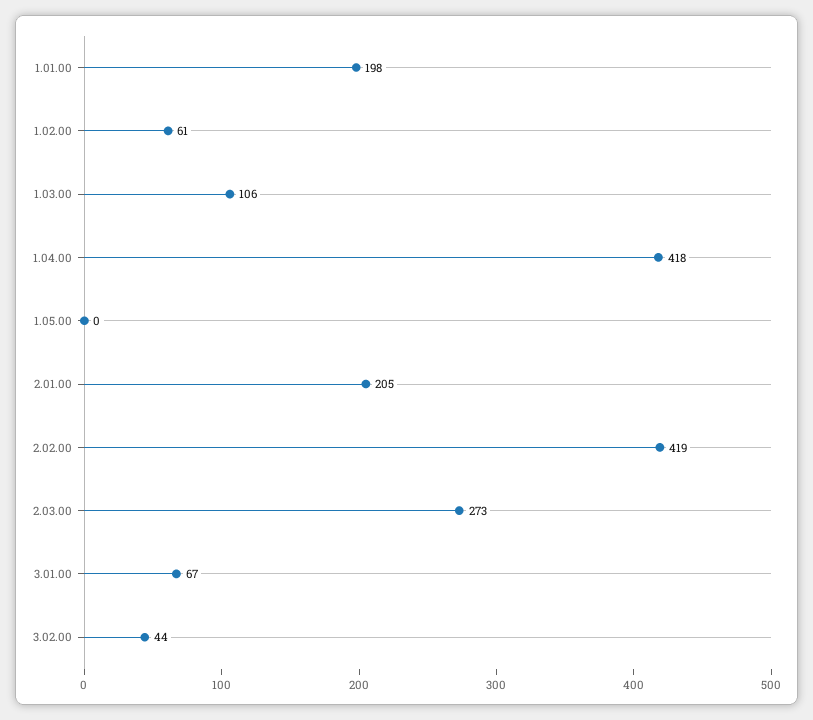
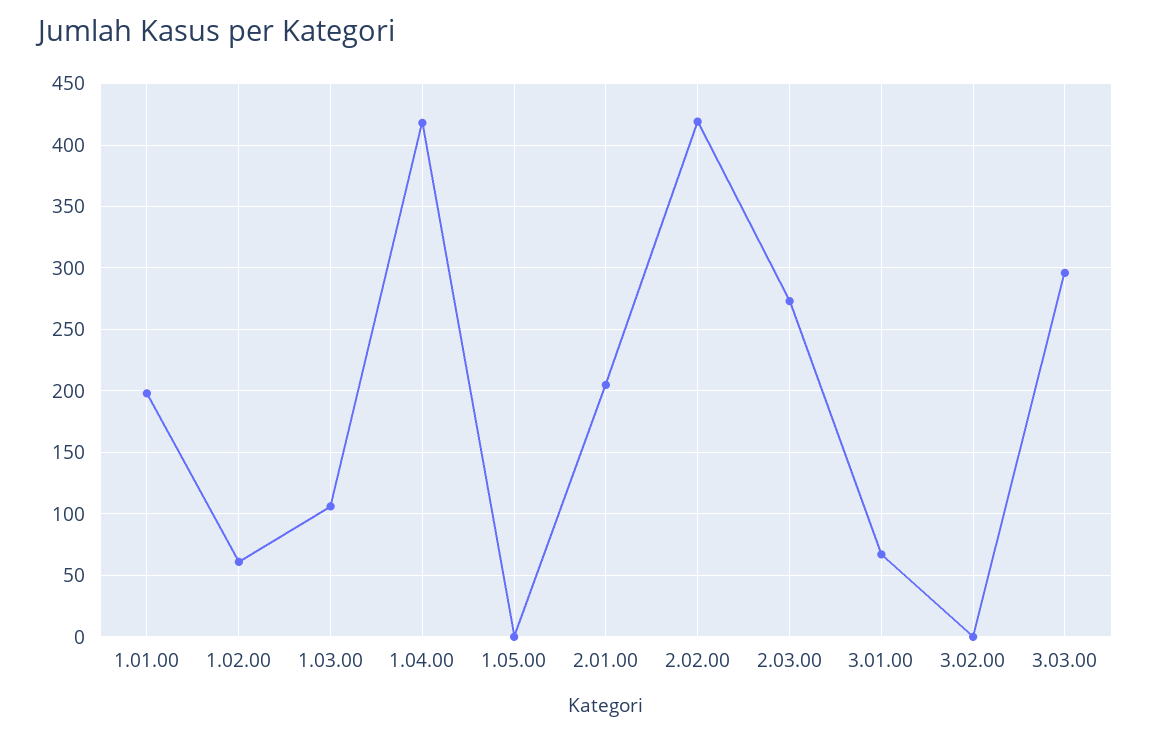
3.02.00: 44 -> 0
3.03.00: none -> 295

